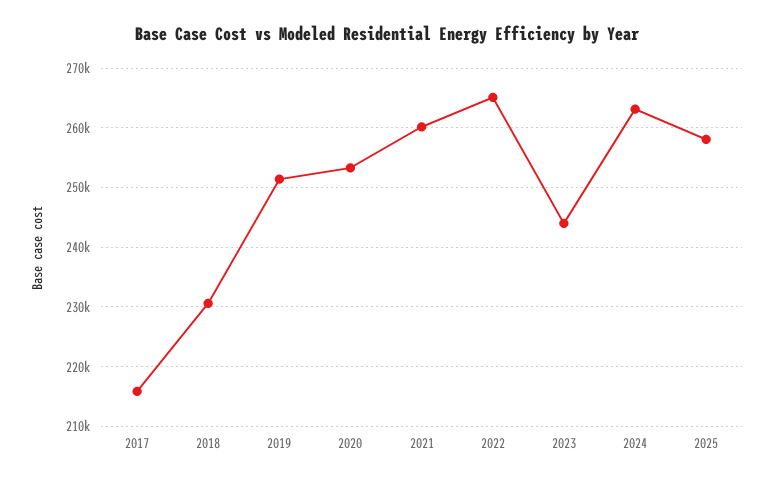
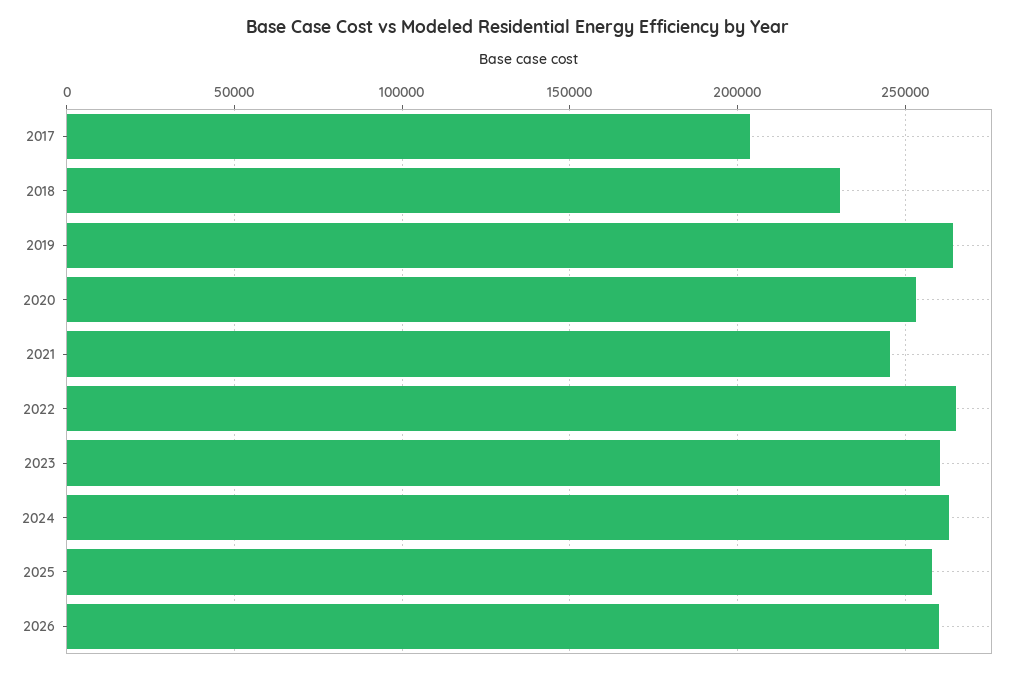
2017: 216000 -> 205000
2019: 252000 -> 265000
2021: 260000 -> 245000
2023: 244000 -> 260000
2026: none -> 260000

